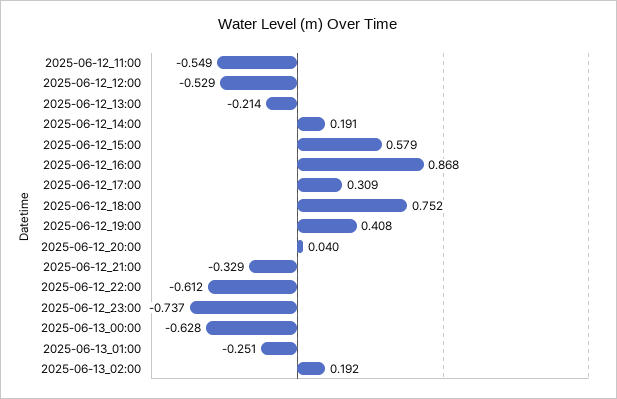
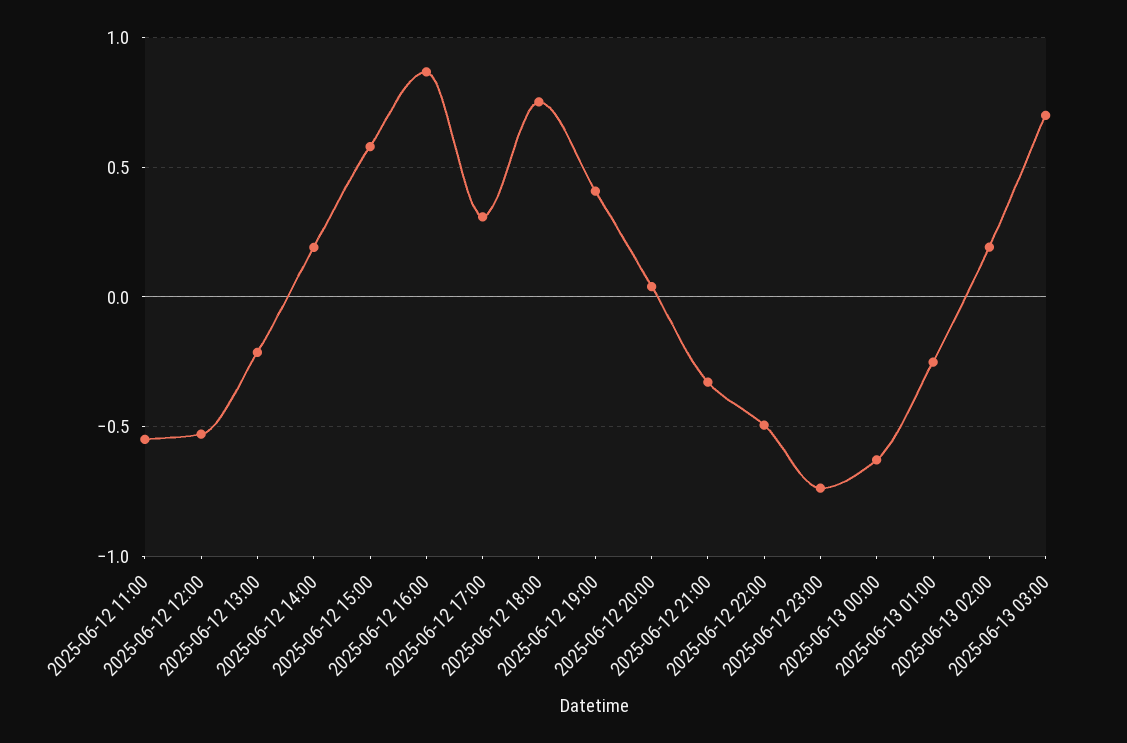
2025-06-12_22:00: -0.612 -> -0.5
2025-06-13 03:00: none -> 0.7

